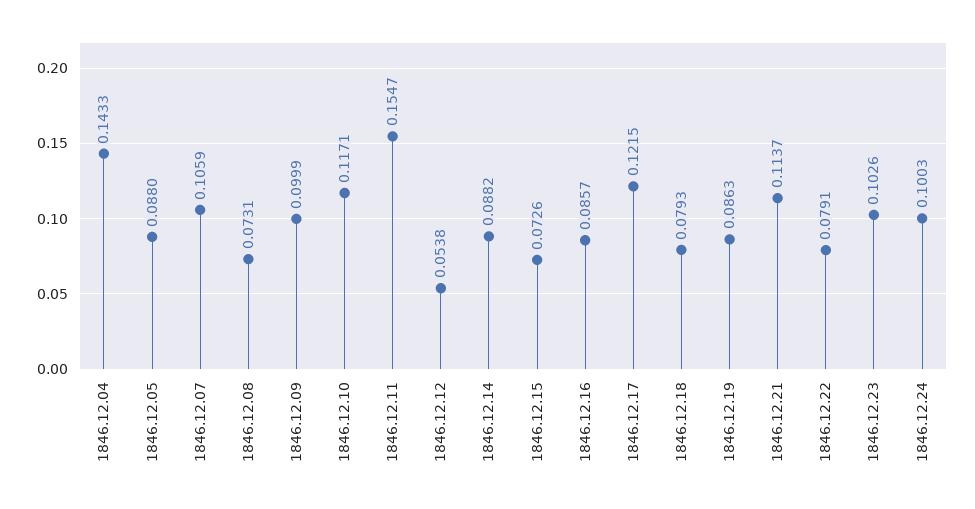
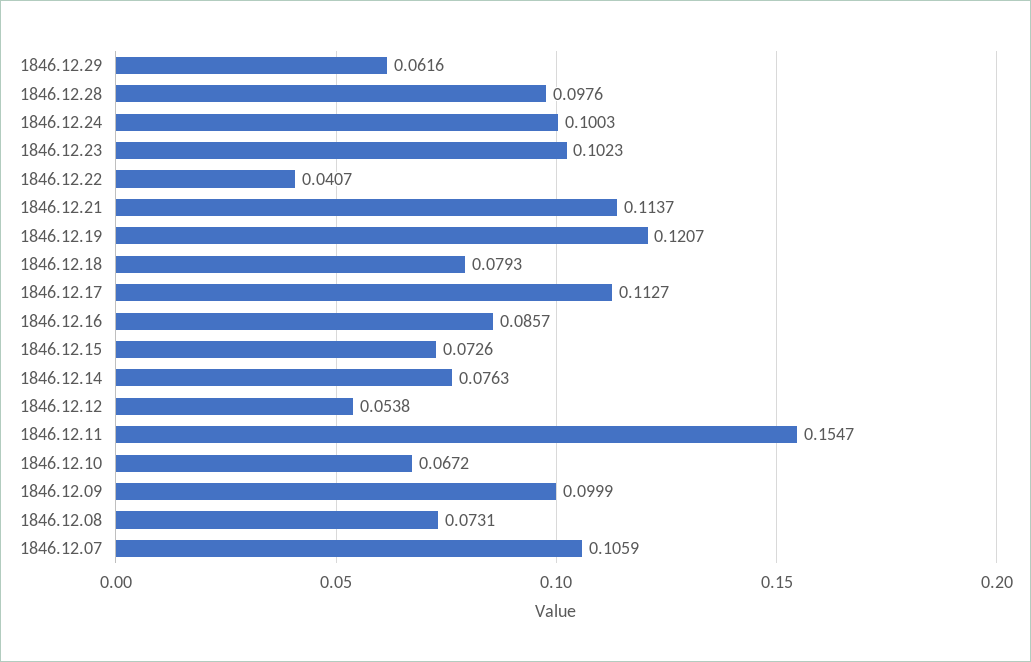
1846.12.04: 0.1433 -> none
1846.12.05: 0.088 -> none
1846.12.10: 0.1171 -> 0.0672
1846.12.14: 0.0882 -> 0.0763
1846.12.17: 0.1215 -> 0.1127
1846.12.19: 0.0863 -> 0.1207
1846.12.22: 0.0791 -> 0.0407
1846.12.23: 0.1026 -> 0.1023
1846.12.29: none -> 0.0616
1846.12.28: none -> 0.0976

